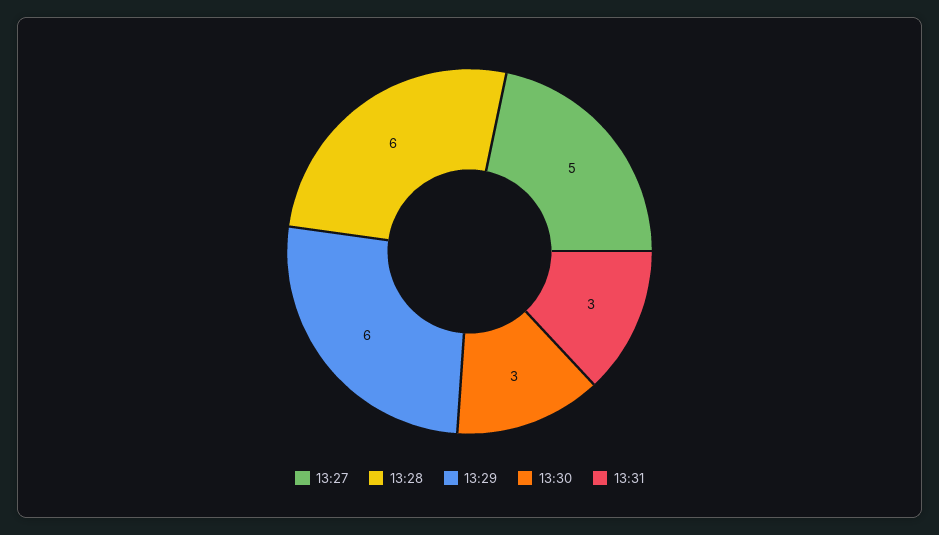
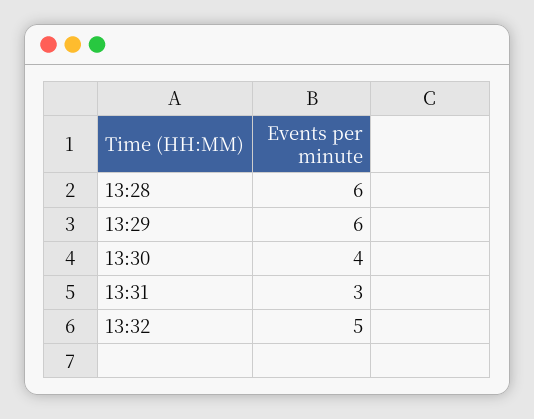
13:27: 5 -> none
13:30: 3 -> 4
13:32: none -> 5

